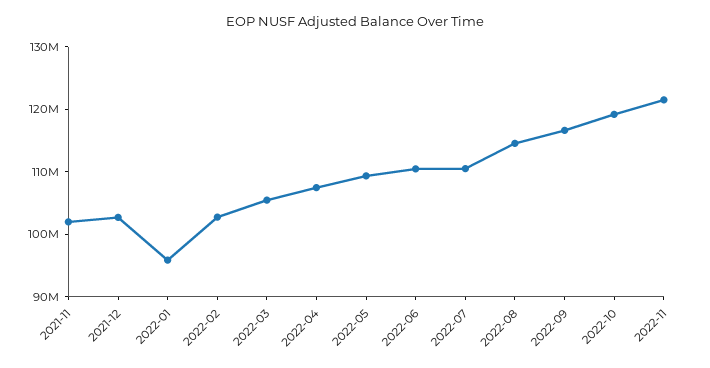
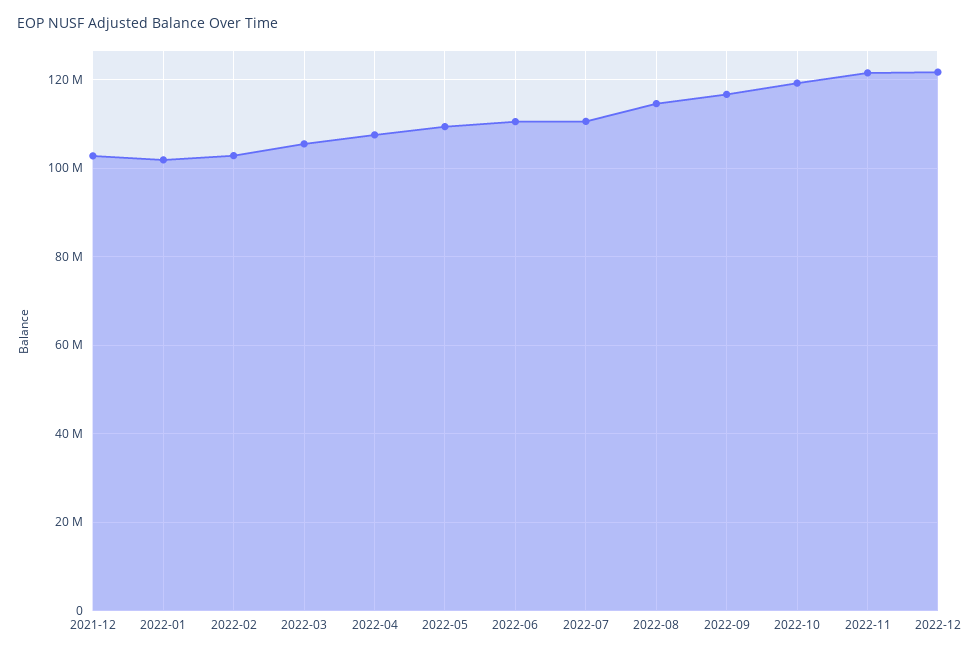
2021-11: 102000000 -> none
2022-01: 96000000 -> 102000000
2022-12: none -> 122000000

